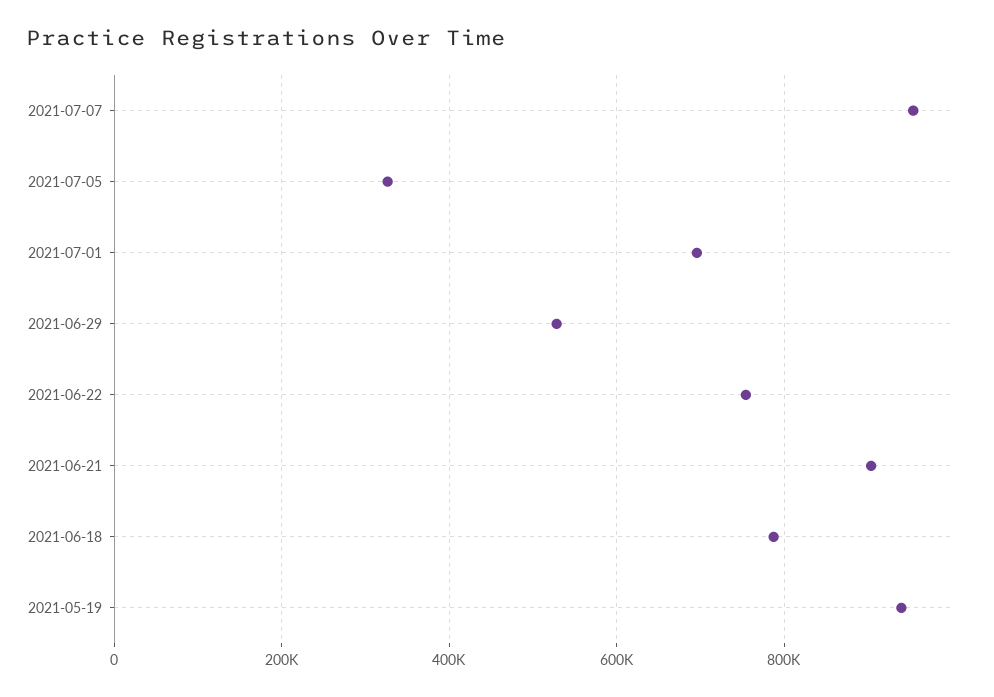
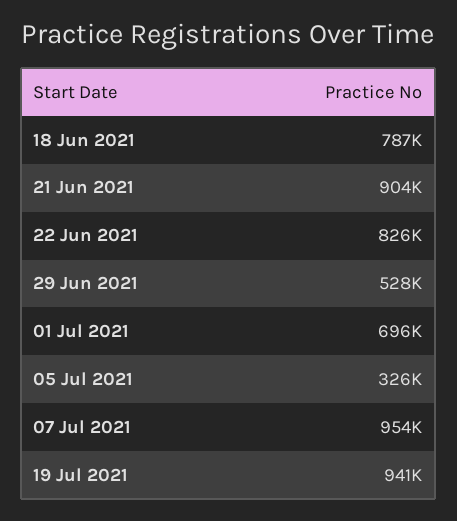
2021-06-22: 760000 -> 826000
2021-05-19: 940000 -> none
19 Jul 2021: none -> 941000

